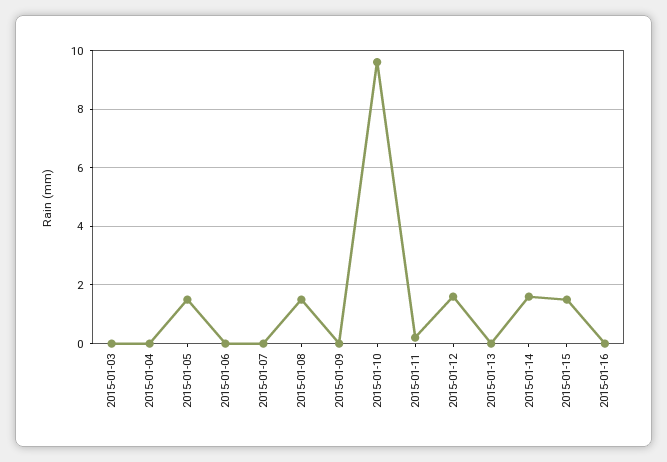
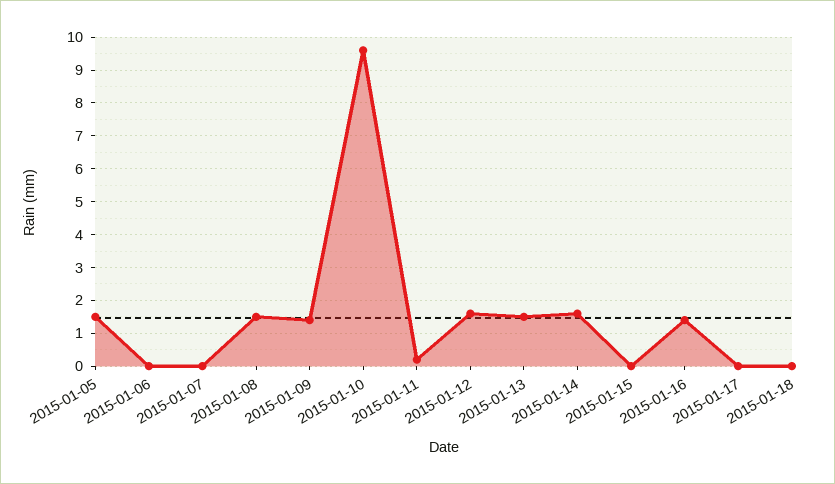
2015-01-03: 0 -> none
2015-01-04: 0 -> none
2015-01-09: 0 -> 1.5
2015-01-13: 0 -> 1.5
2015-01-15: 1.5 -> 0
2015-01-16: 0 -> 1.5
2015-01-17: none -> 0
2015-01-18: none -> 0

